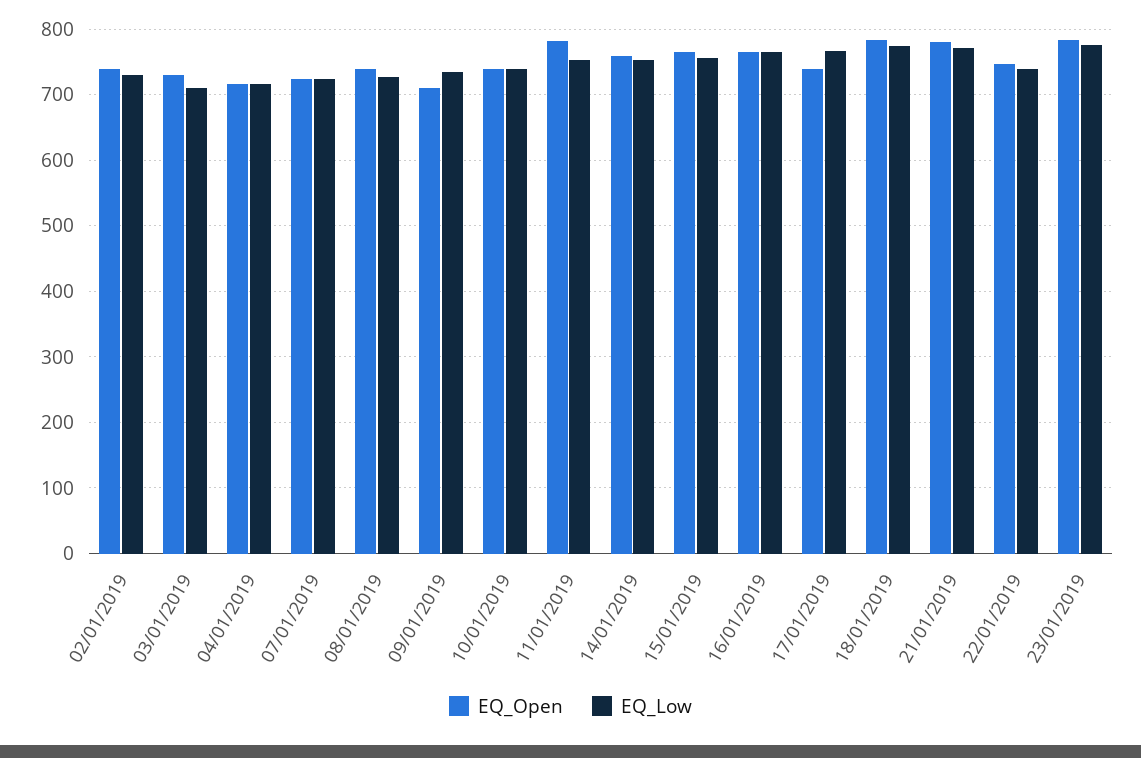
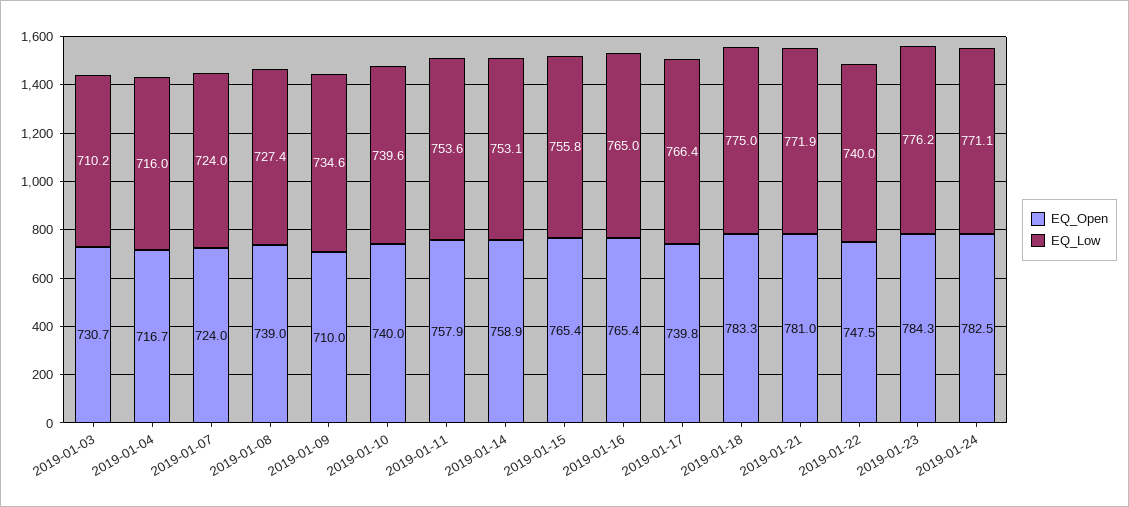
EQ_Open, 02/01/2019: 740 -> none
EQ_Low, 02/01/2019: 730 -> none
EQ_Open, 11/01/2019: 780 -> 757.9
EQ_Open, 2019-01-24: none -> 782.5
EQ_Low, 2019-01-24: none -> 771.1

